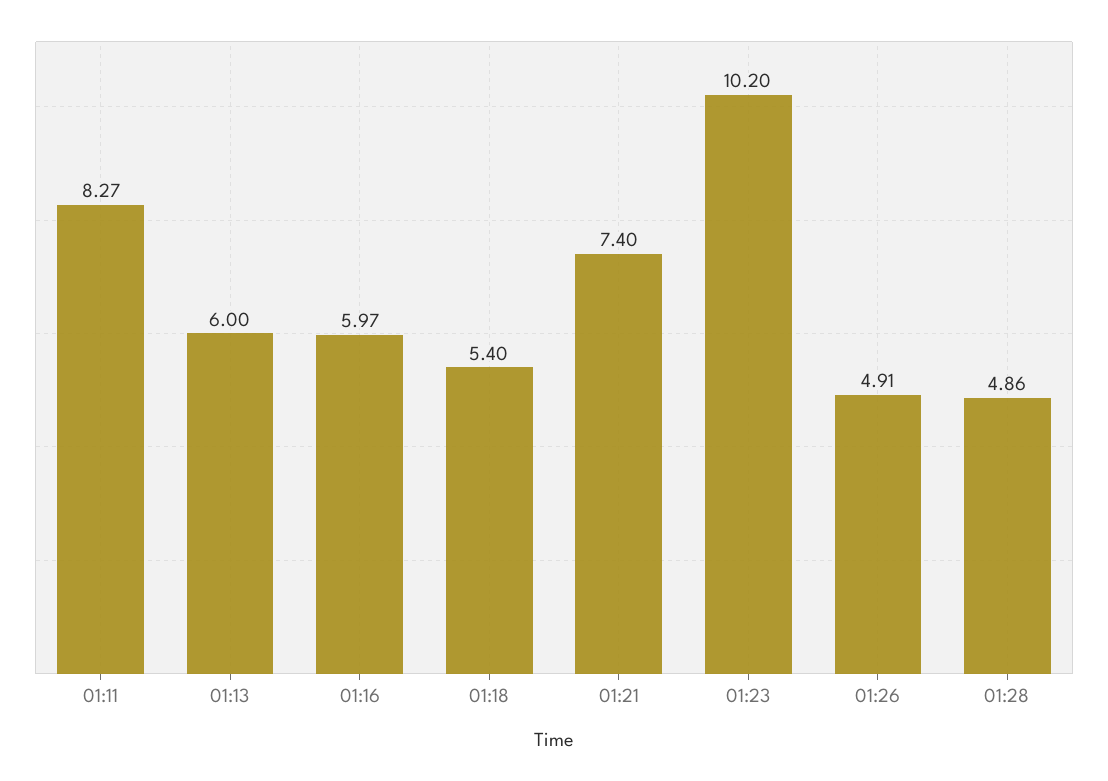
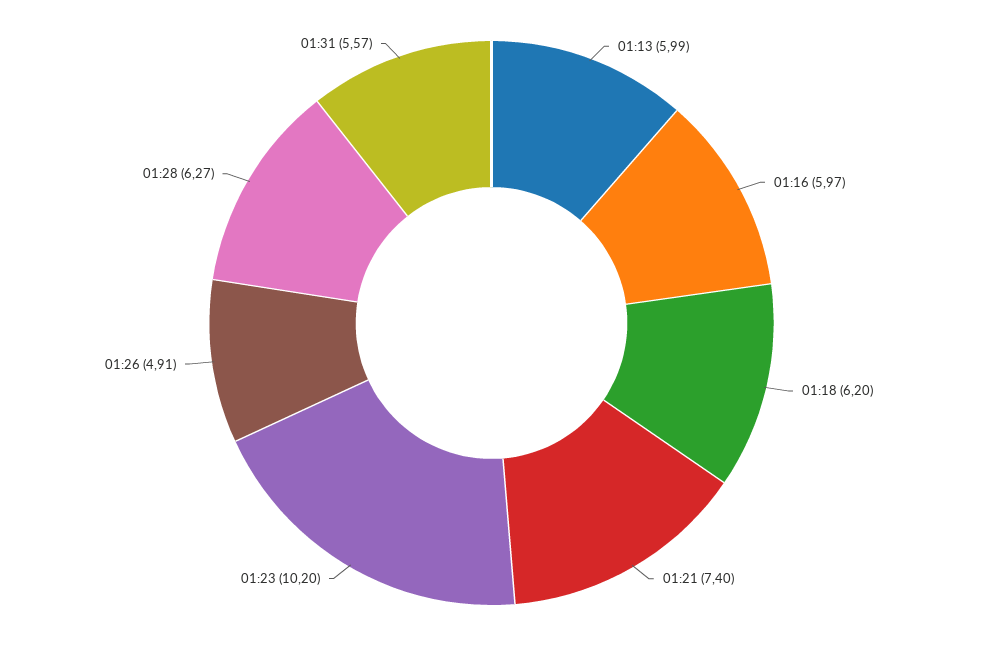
01:11: 8.27 -> none
01:13: 6 -> 5.99
01:18: 5.4 -> 6.2
01:28: 4.86 -> 6.27
01:31: none -> 5.57

